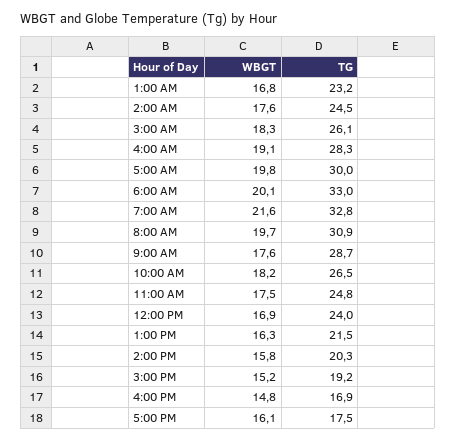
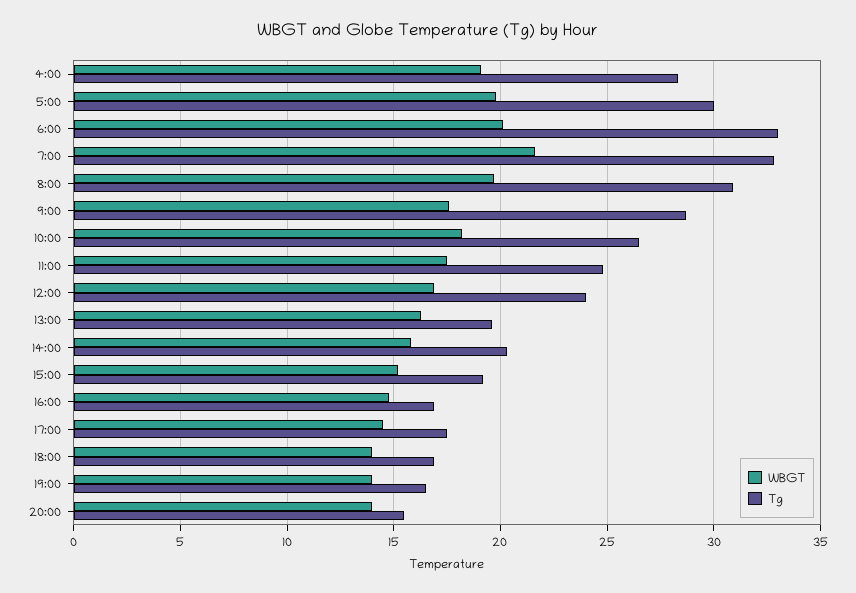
WBGT, 1:00 AM: 16.8 -> none
TG, 1:00 AM: 23.2 -> none
WBGT, 2:00 AM: 17.6 -> none
TG, 2:00 AM: 24.5 -> none
WBGT, 3:00 AM: 18.3 -> none
TG, 3:00 AM: 26.1 -> none
TG, 1:00 PM: 21.5 -> 19.5
WBGT, 5:00 PM: 16.1 -> 14.5
WBGT, 18:00: none -> 14
TG, 18:00: none -> 17
WBGT, 19:00: none -> 14
TG, 19:00: none -> 16.5
WBGT, 20:00: none -> 14
TG, 20:00: none -> 15.5

